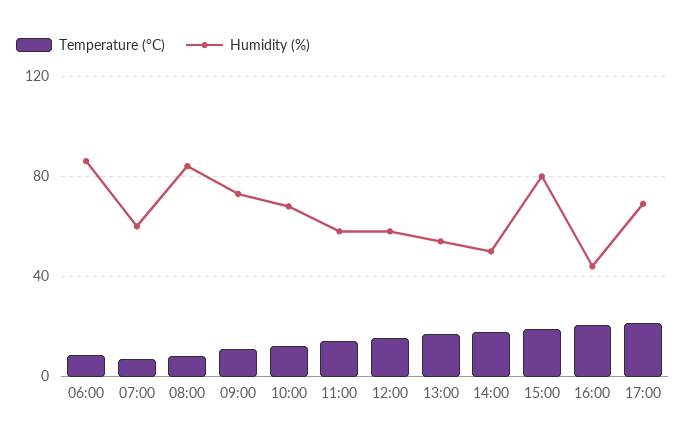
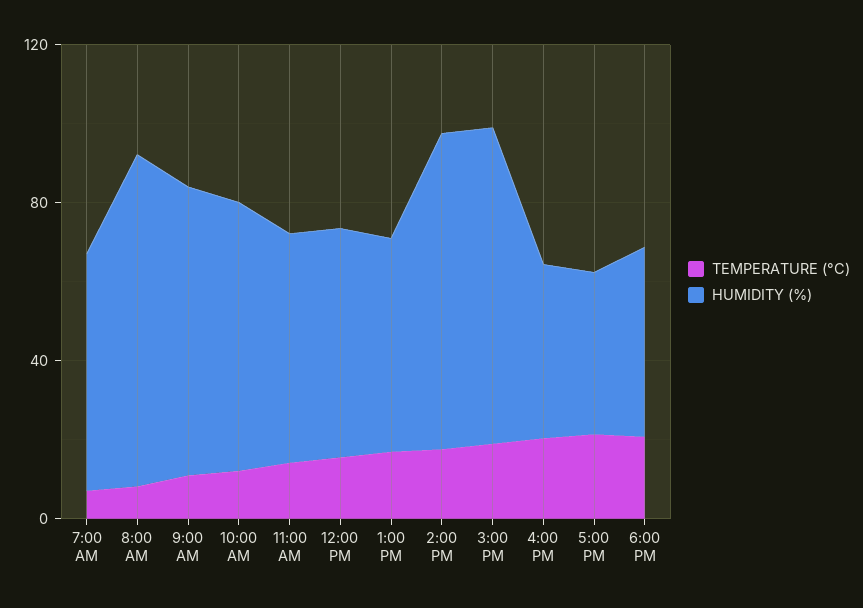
Temperature (°C), 06:00: 10 -> none
Humidity (%), 06:00: 85 -> none
Humidity (%), 14:00: 50 -> 80
Humidity (%), 17:00: 70 -> 40
Temperature (°C), 6:00 PM: none -> 20
Humidity (%), 6:00 PM: none -> 50

